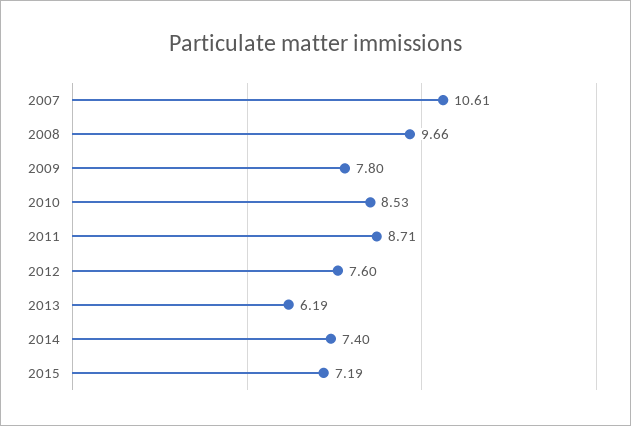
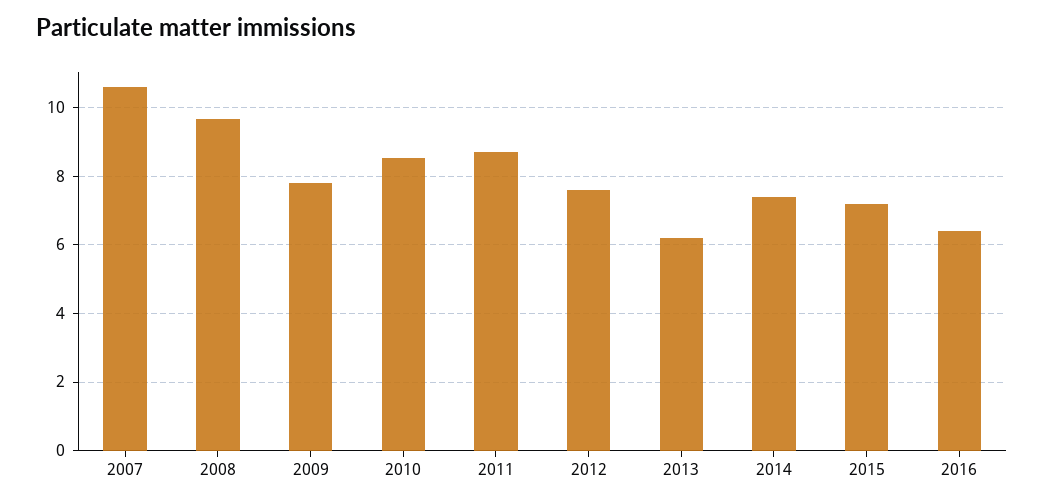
2016: none -> 6.4

